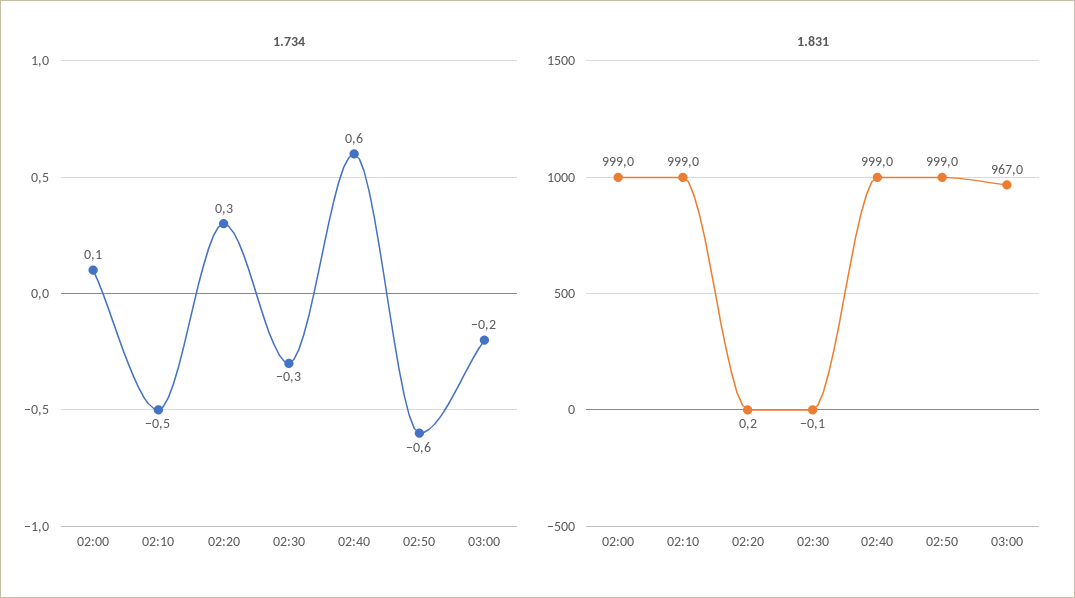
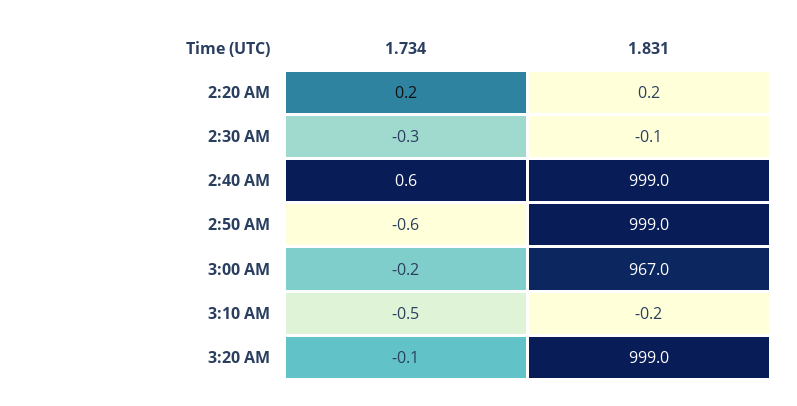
1.734, 02:00: 0.1 -> none
1.734, 02:10: -0.5 -> none
1.734, 02:20: 0.3 -> 0.2
1.831, 02:00: 999 -> none
1.831, 02:10: 999 -> none
1.734, 3:10 AM: none -> -0.5
1.831, 3:10 AM: none -> -0.2
1.734, 3:20 AM: none -> -0.1
1.831, 3:20 AM: none -> 999

